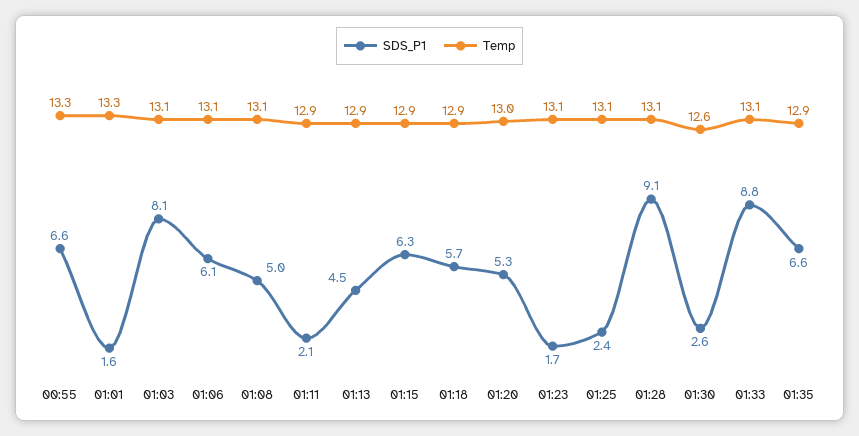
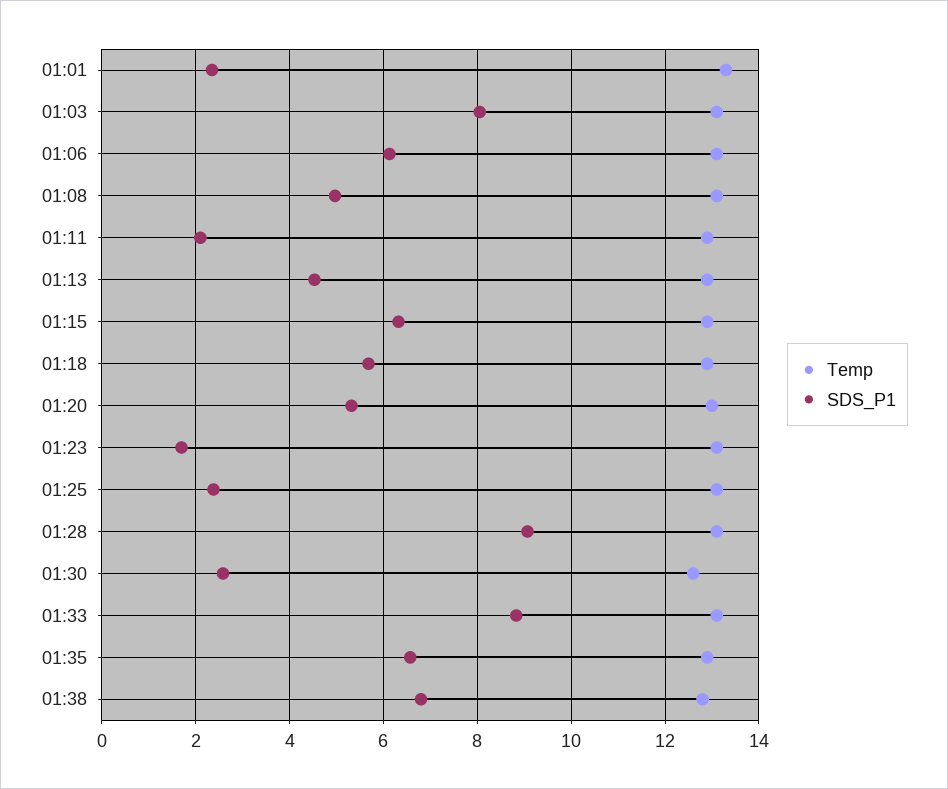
SDS_P1, 00:55: 6.6 -> none
Temp, 00:55: 13.3 -> none
SDS_P1, 01:01: 1.6 -> 2.4
Temp, 01:38: none -> 12.8
SDS_P1, 01:38: none -> 6.8

